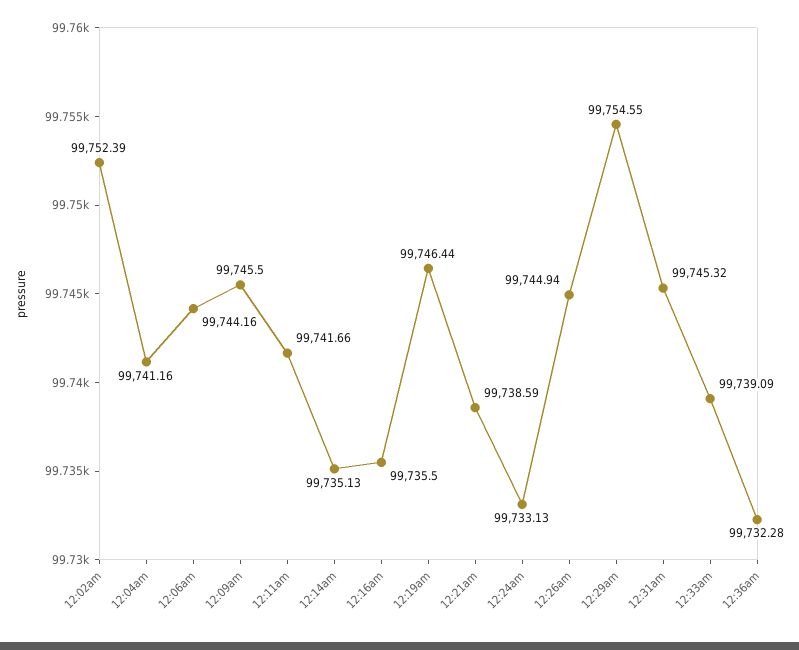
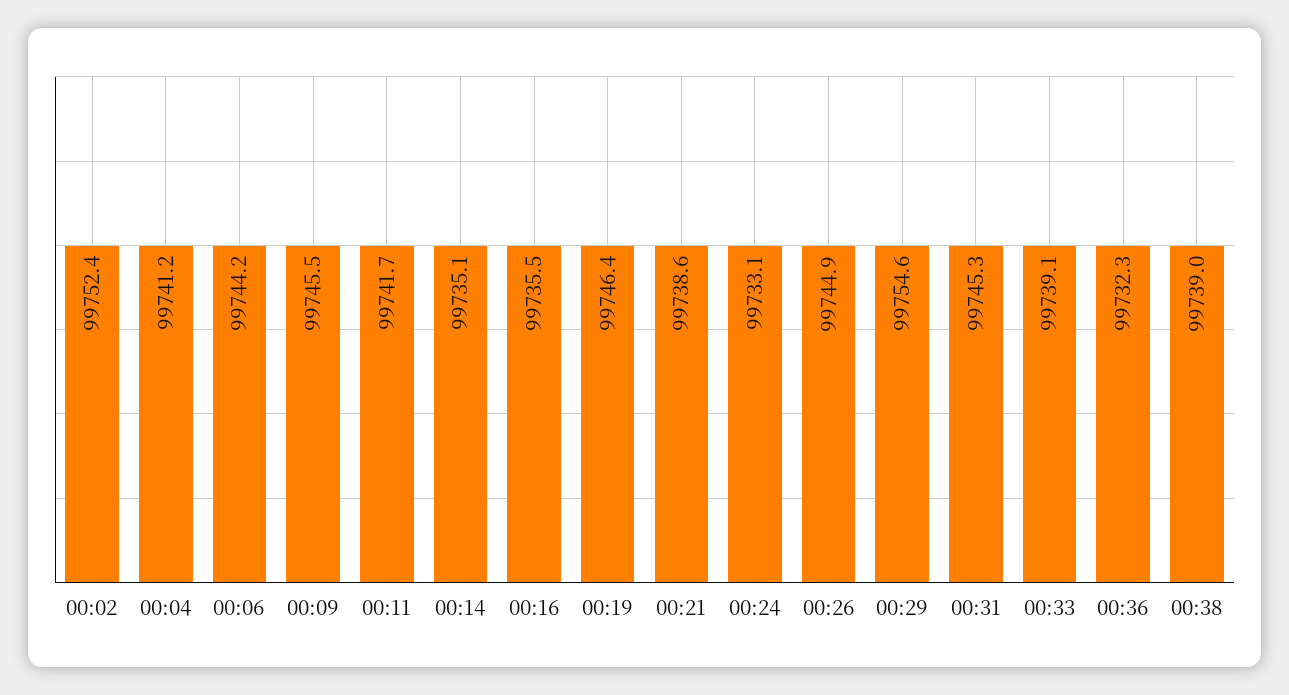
00:38: none -> 99739

